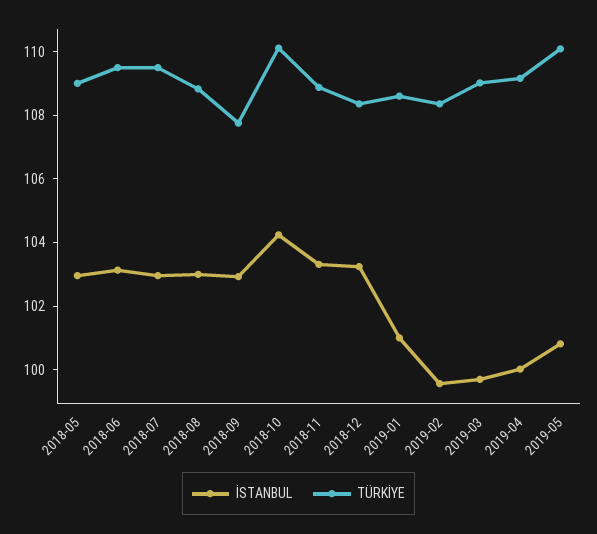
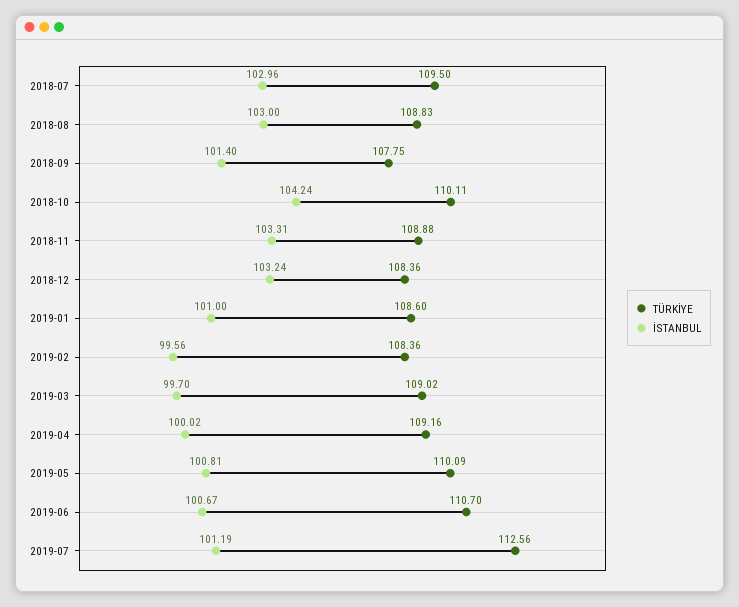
İSTANBUL, 2018-05: 103 -> none
TÜRKİYE, 2018-05: 109 -> none
İSTANBUL, 2018-06: 103 -> none
TÜRKİYE, 2018-06: 109.5 -> none
İSTANBUL, 2018-09: 103 -> 101.4
TÜRKİYE, 2019-06: none -> 110.7
İSTANBUL, 2019-06: none -> 100.67
TÜRKİYE, 2019-07: none -> 112.56
İSTANBUL, 2019-07: none -> 101.19

